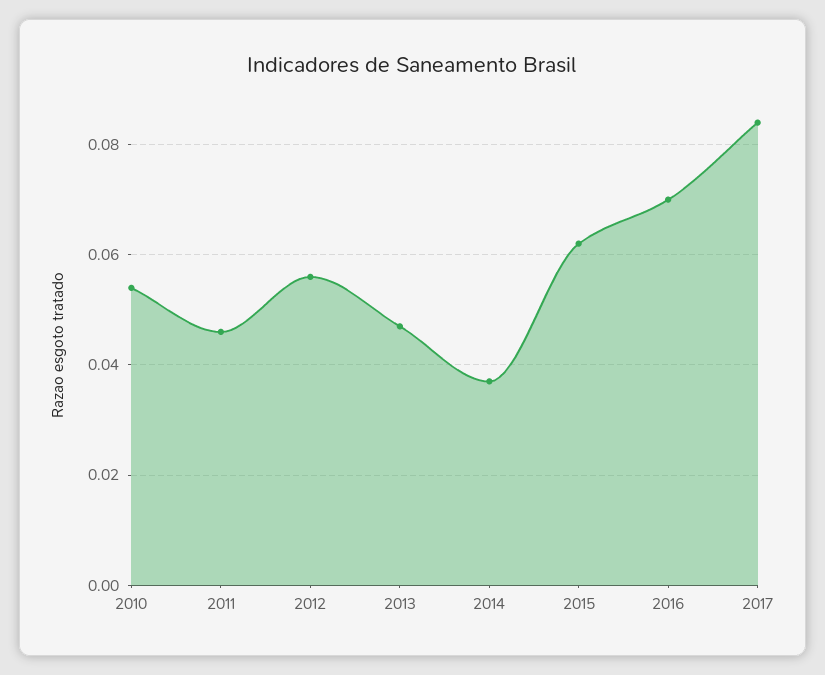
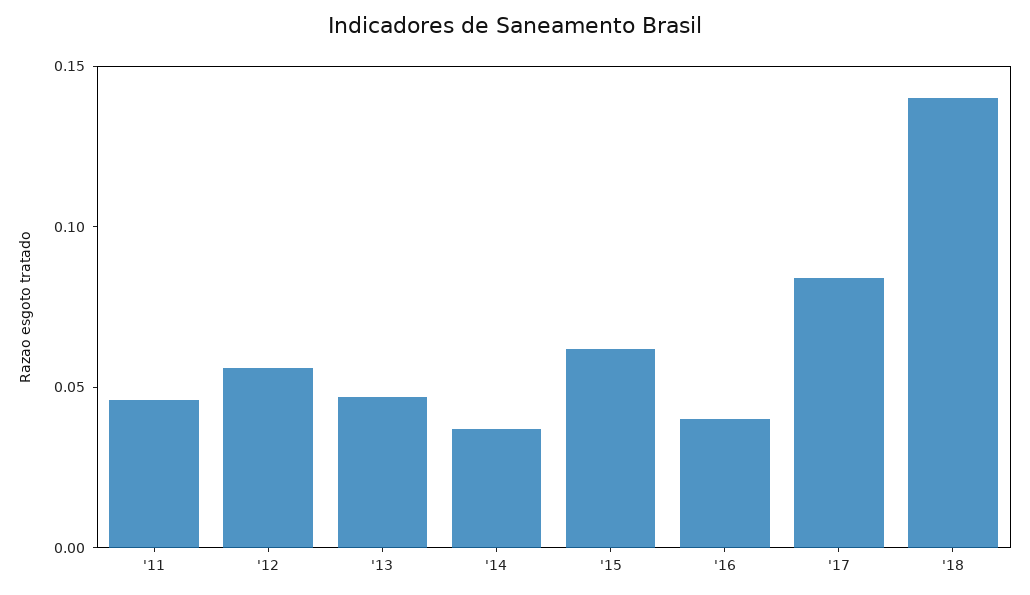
2010: 0.055 -> none
2016: 0.07 -> 0.04
'18: none -> 0.14

